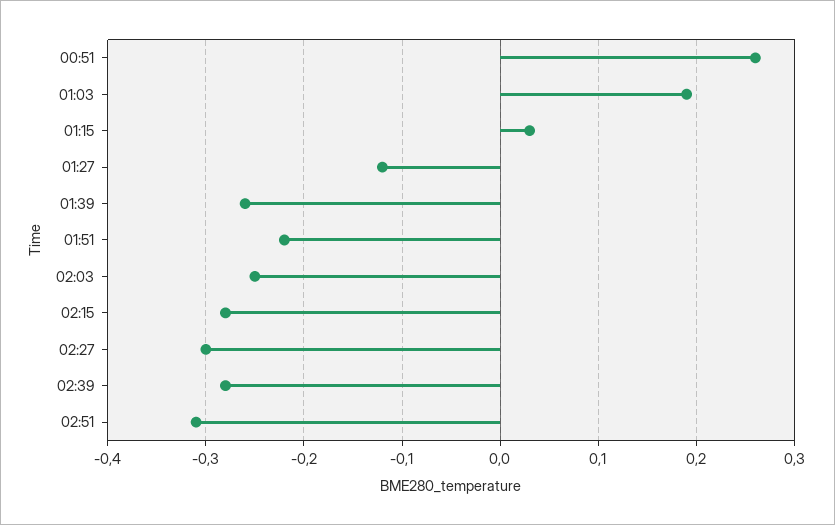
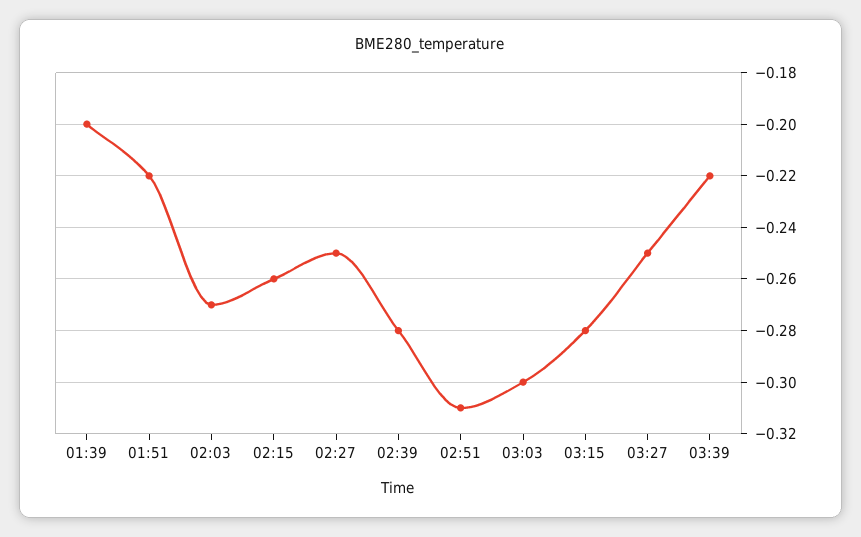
00:51: 0.26 -> none
01:03: 0.19 -> none
01:15: 0.03 -> none
01:27: -0.12 -> none
01:39: -0.26 -> -0.2
02:03: -0.25 -> -0.27
02:15: -0.28 -> -0.26
02:27: -0.3 -> -0.25
03:03: none -> -0.3
03:15: none -> -0.28
03:27: none -> -0.25
03:39: none -> -0.22

